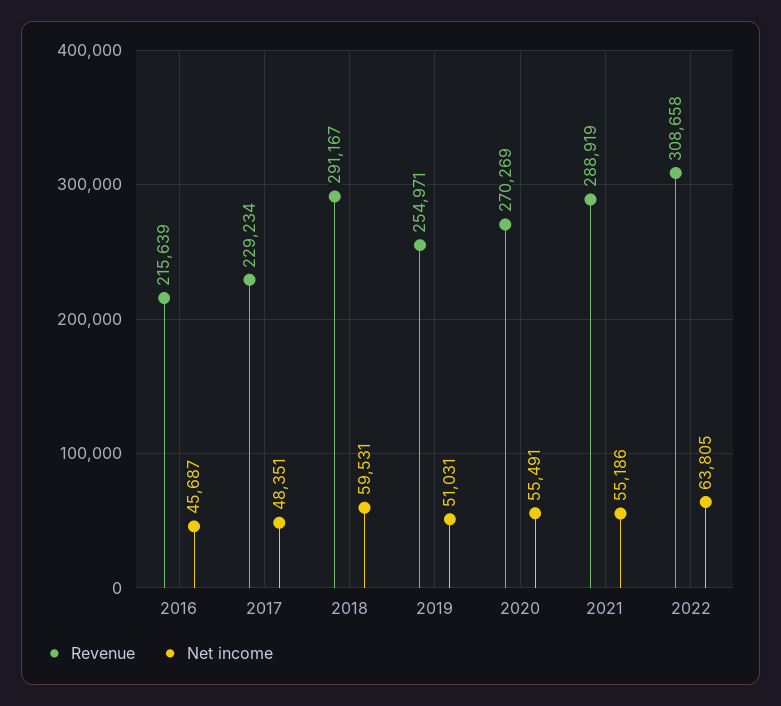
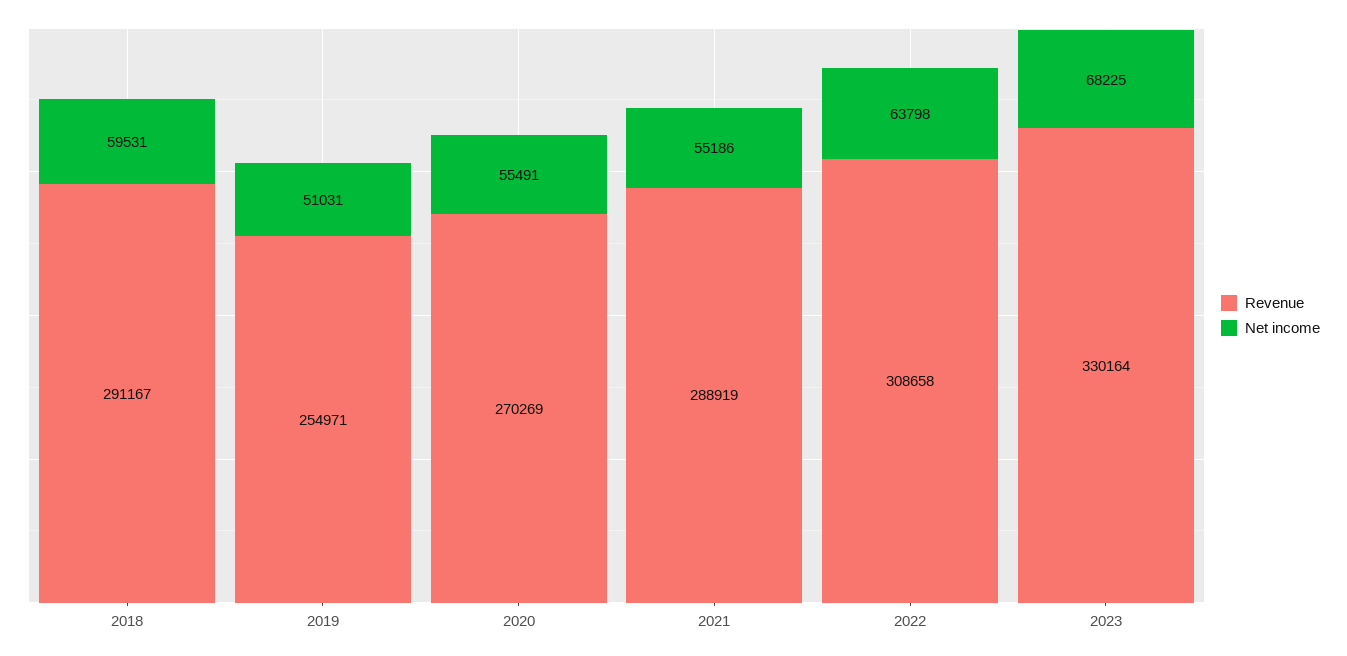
Revenue, 2016: 215639 -> none
Net income, 2016: 45687 -> none
Revenue, 2017: 229234 -> none
Net income, 2017: 48351 -> none
Net income, 2022: 63805 -> 63798
Revenue, 2023: none -> 330164
Net income, 2023: none -> 68225

